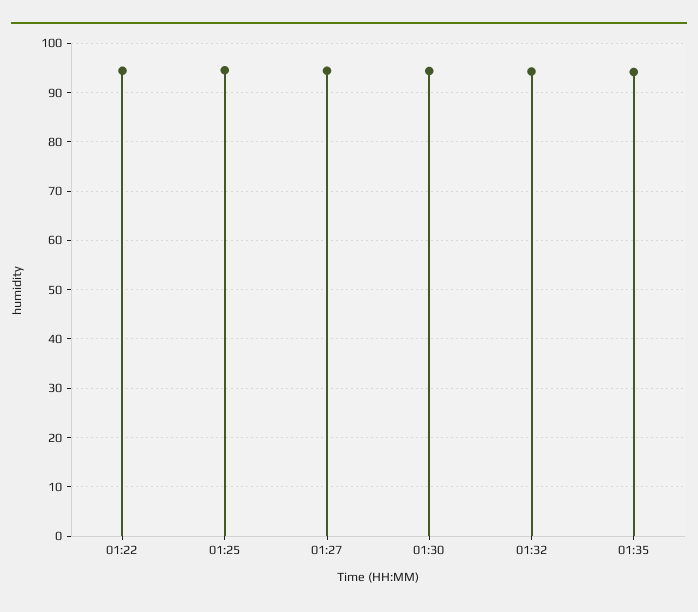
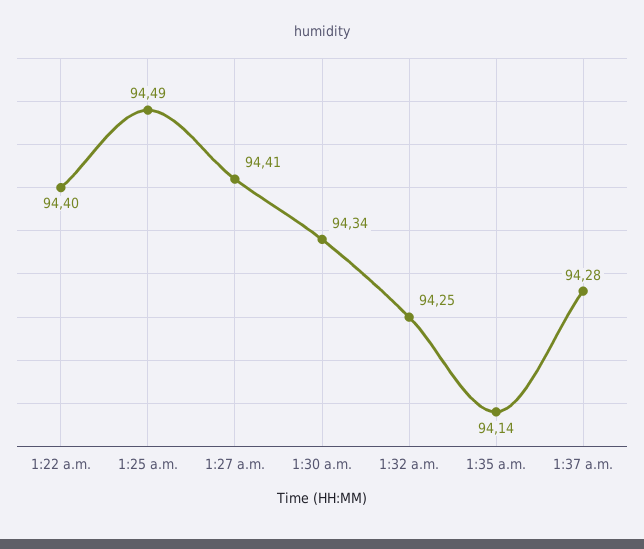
1:37 a.m.: none -> 94.28

